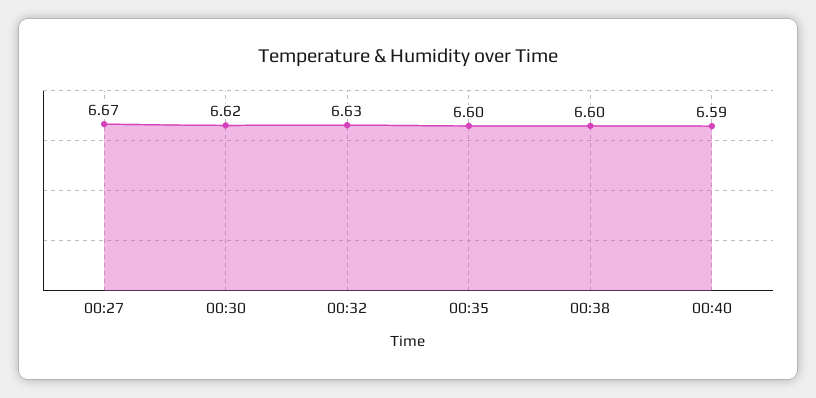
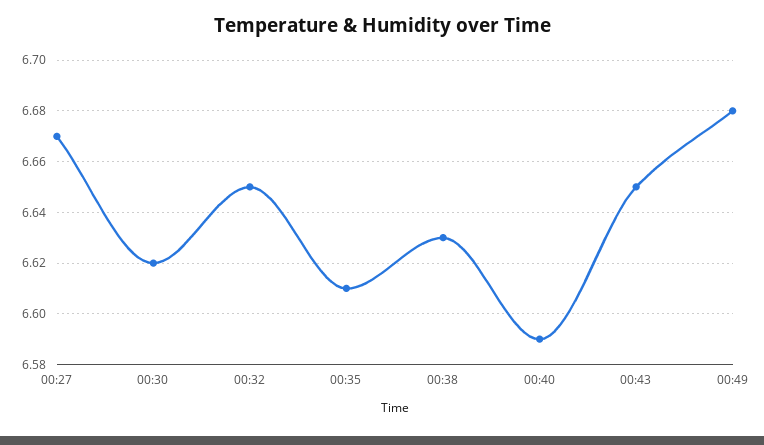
00:32: 6.63 -> 6.65
00:35: 6.6 -> 6.61
00:38: 6.6 -> 6.63
00:43: none -> 6.65
00:49: none -> 6.68

